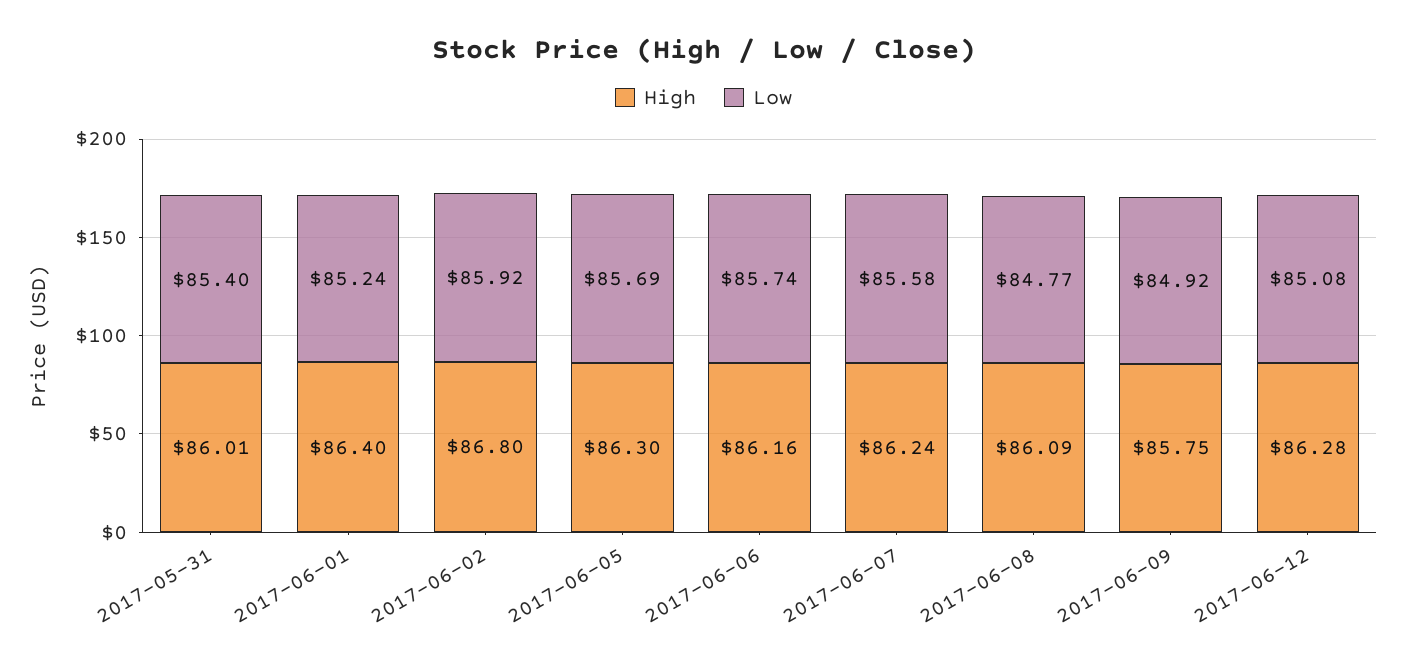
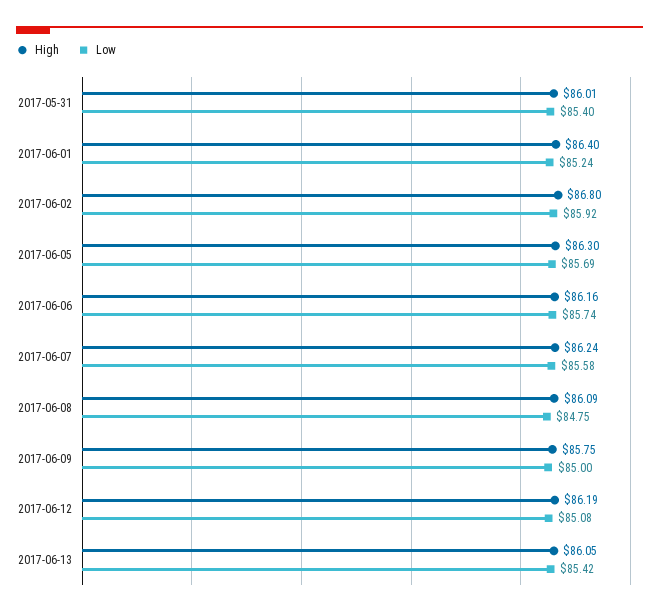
Low, 2017-06-08: 84.77 -> 84.75
Low, 2017-06-09: 84.92 -> 85
High, 2017-06-12: 86.28 -> 86.19
High, 2017-06-13: none -> 86.05
Low, 2017-06-13: none -> 85.42

